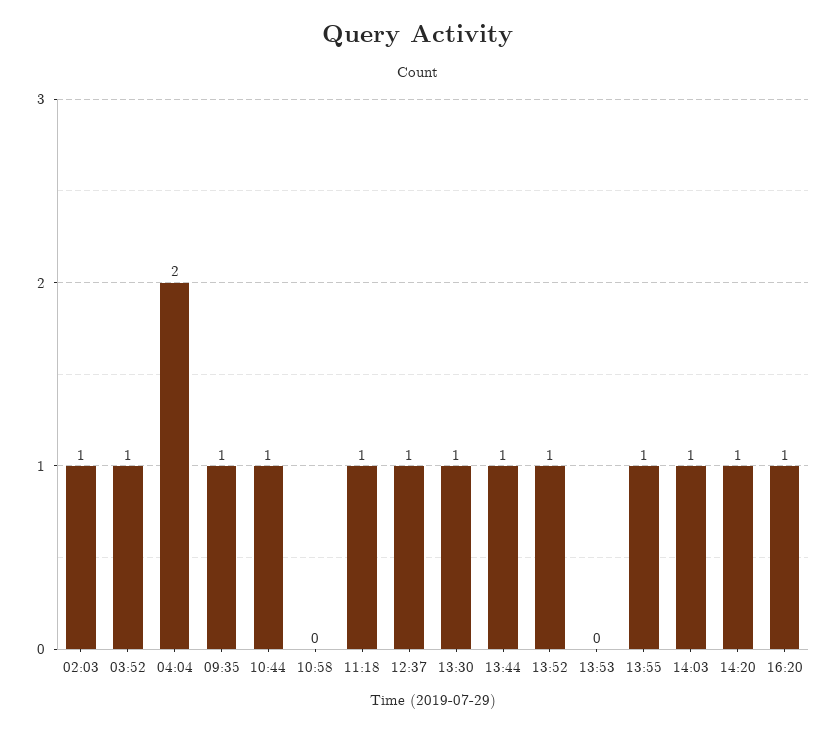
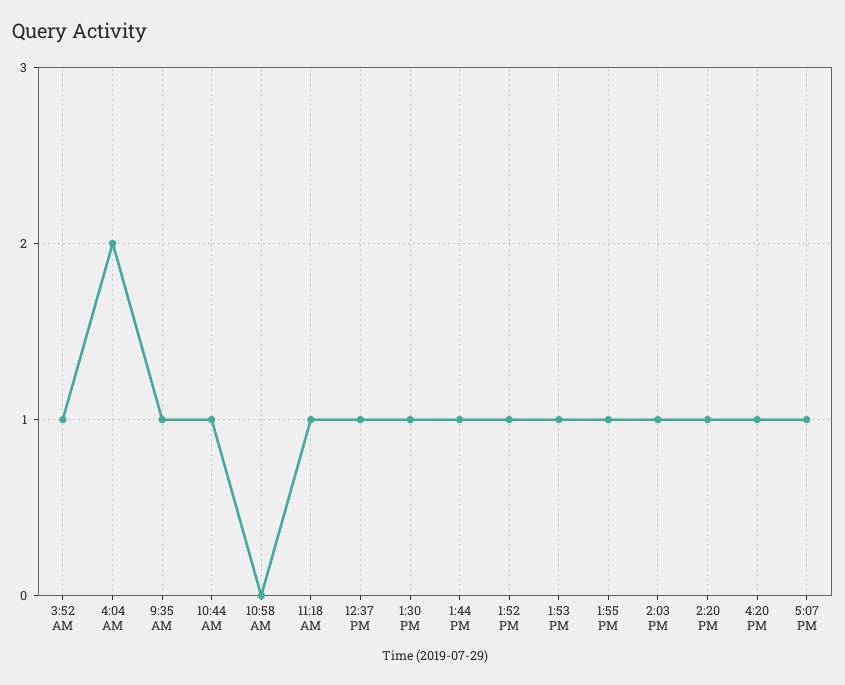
02:03: 1 -> none
13:53: 0 -> 1
5:07 PM: none -> 1

